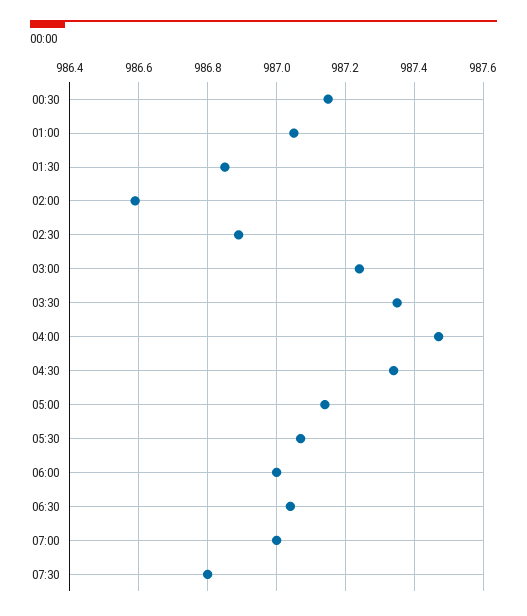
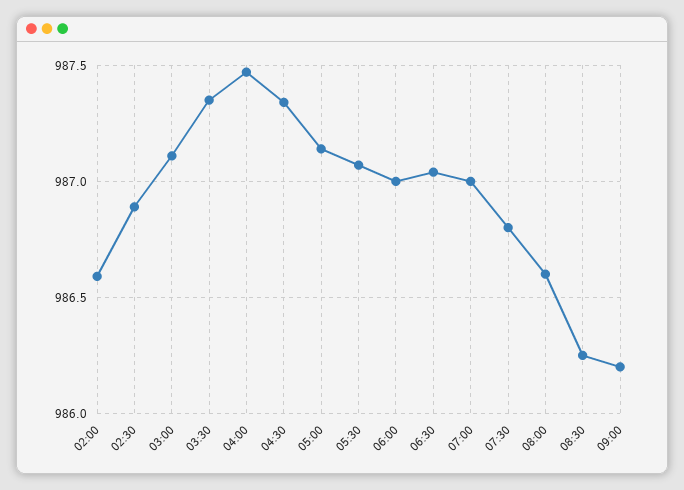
00:30: 987.15 -> none
01:00: 987.05 -> none
01:30: 986.85 -> none
03:00: 987.25 -> 987.1
08:00: none -> 986.6
08:30: none -> 986.25
09:00: none -> 986.2

